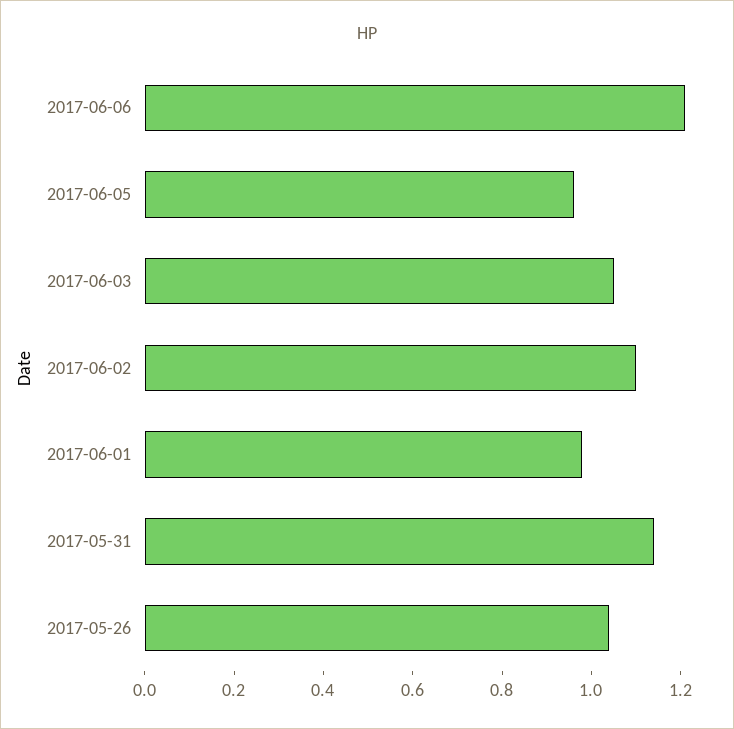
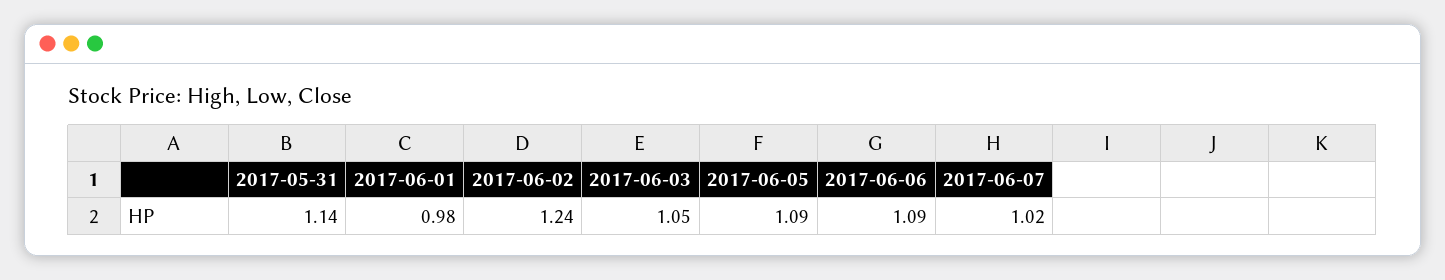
2017-06-06: 1.2 -> 1.09
2017-06-05: 0.95 -> 1.09
2017-06-02: 1.1 -> 1.24
2017-05-26: 1.05 -> none
2017-06-07: none -> 1.02

